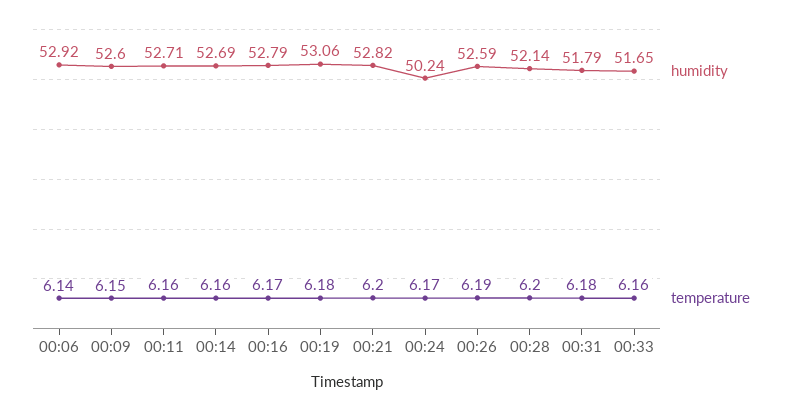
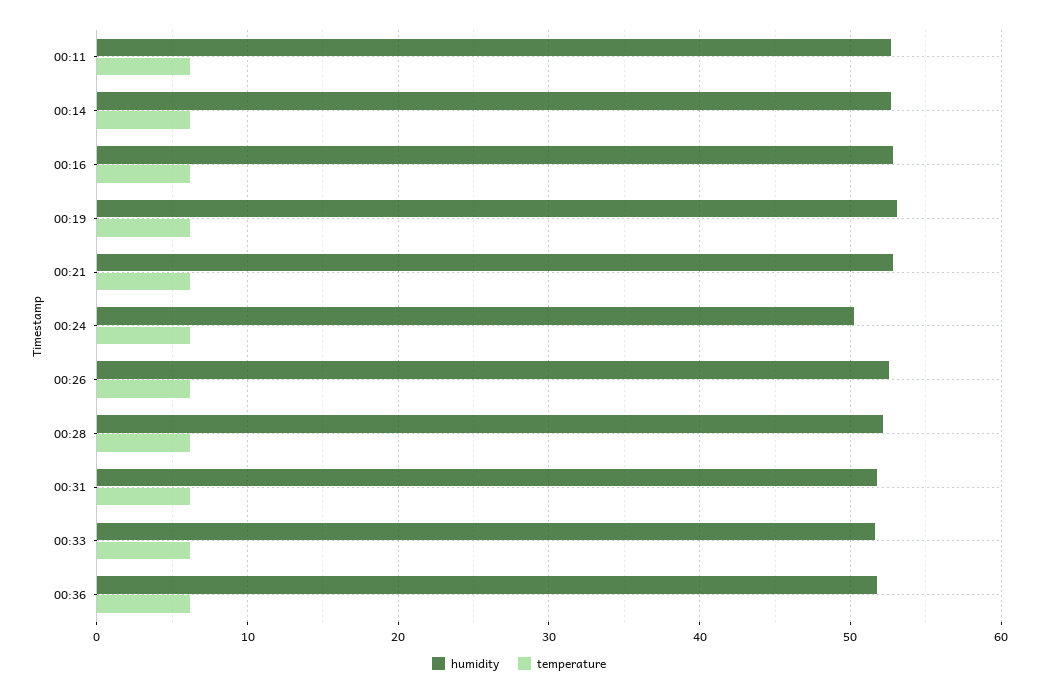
humidity, 00:06: 52.92 -> none
temperature, 00:06: 6.14 -> none
humidity, 00:09: 52.6 -> none
temperature, 00:09: 6.15 -> none
humidity, 00:36: none -> 52
temperature, 00:36: none -> 6

